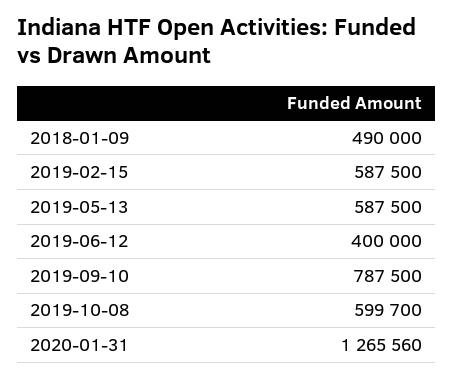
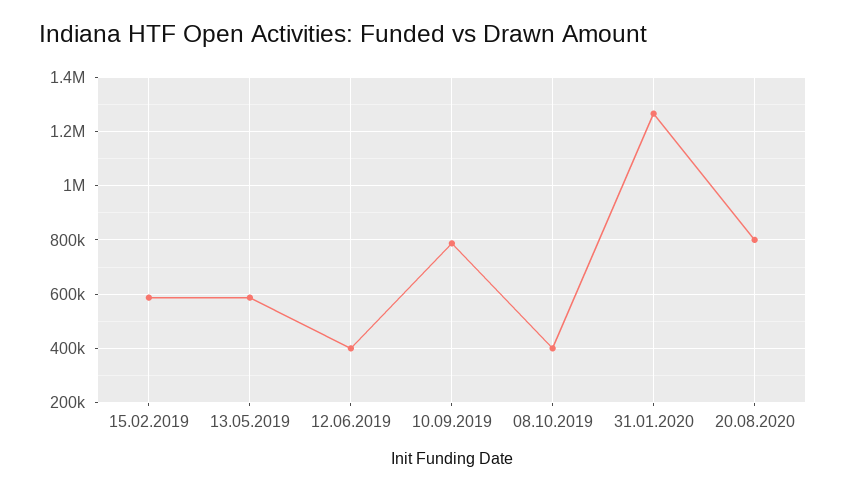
2018-01-09: 490000 -> none
2019-10-08: 599700 -> 400000
20.08.2020: none -> 800000

